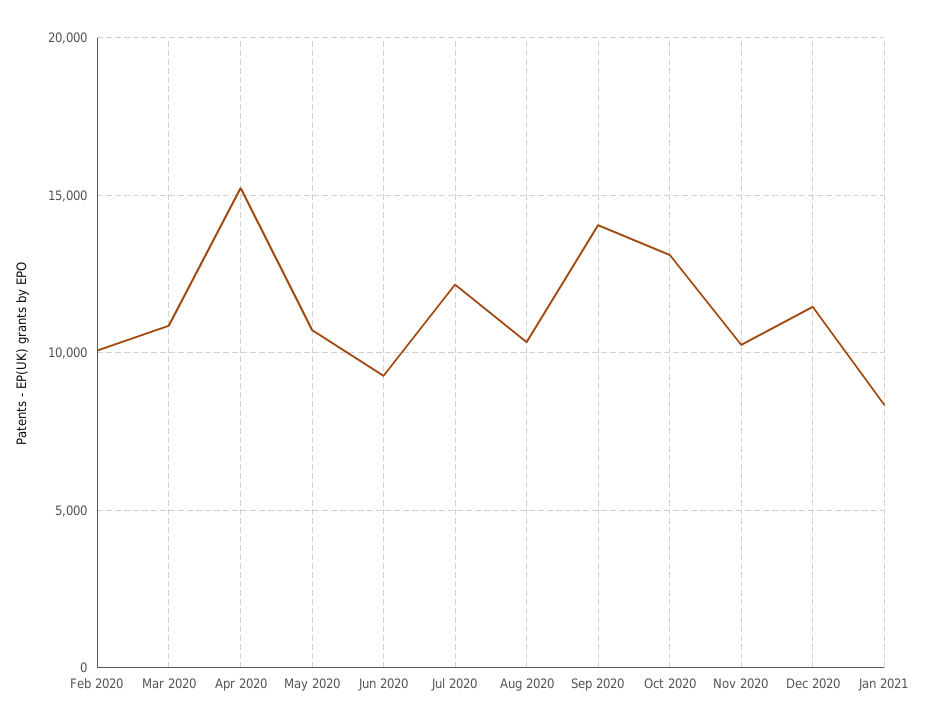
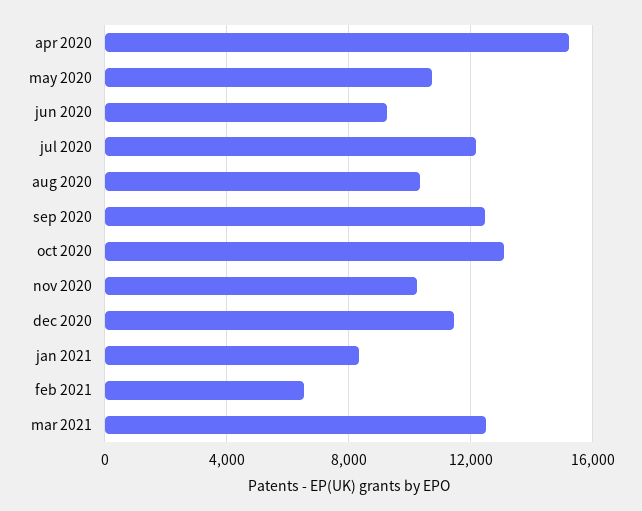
Feb 2020: 10000 -> none
Mar 2020: 11000 -> none
Sep 2020: 14000 -> 12500
feb 2021: none -> 6500
mar 2021: none -> 12500

